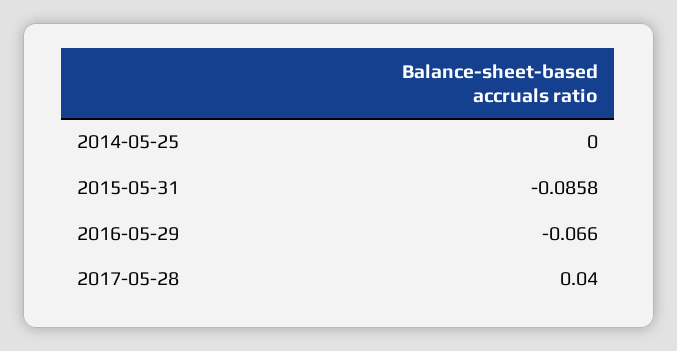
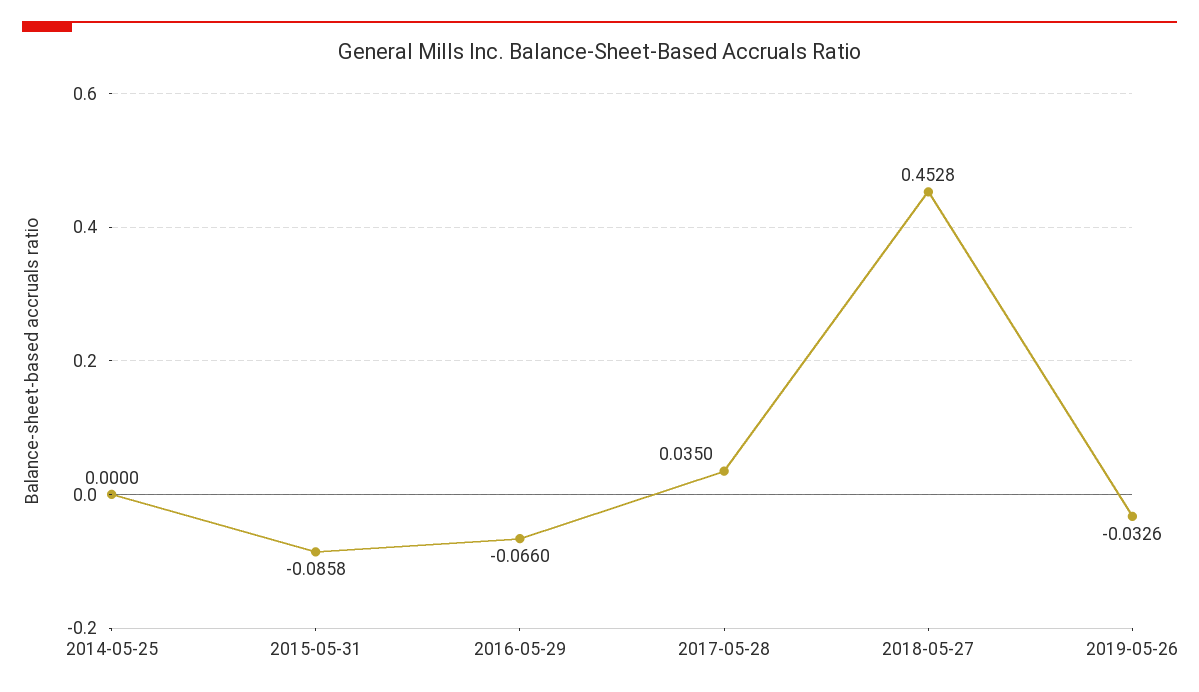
2017-05-28: 0.04 -> 0.035
2018-05-27: none -> 0.4528
2019-05-26: none -> -0.0326

